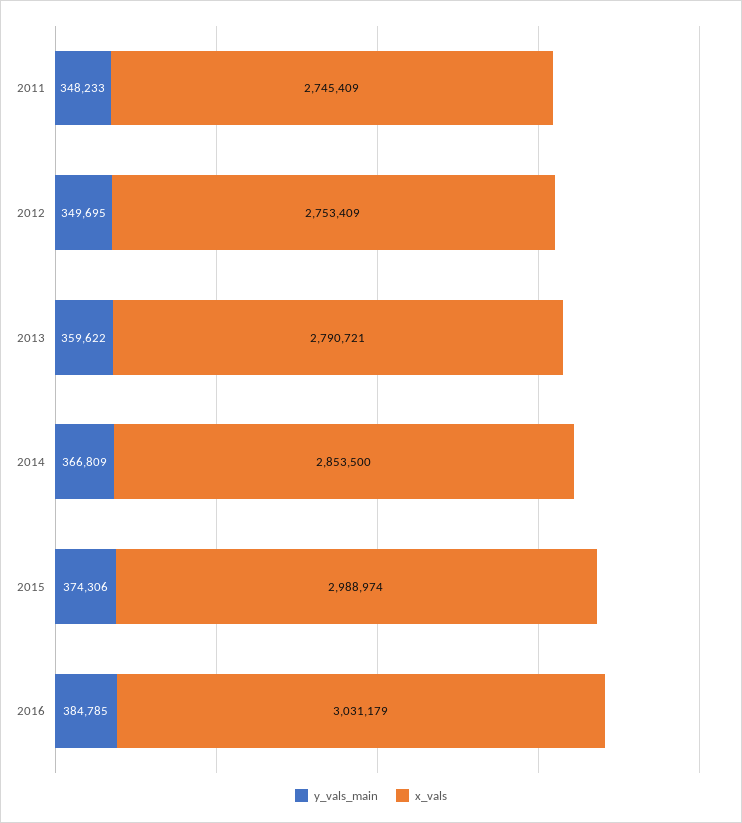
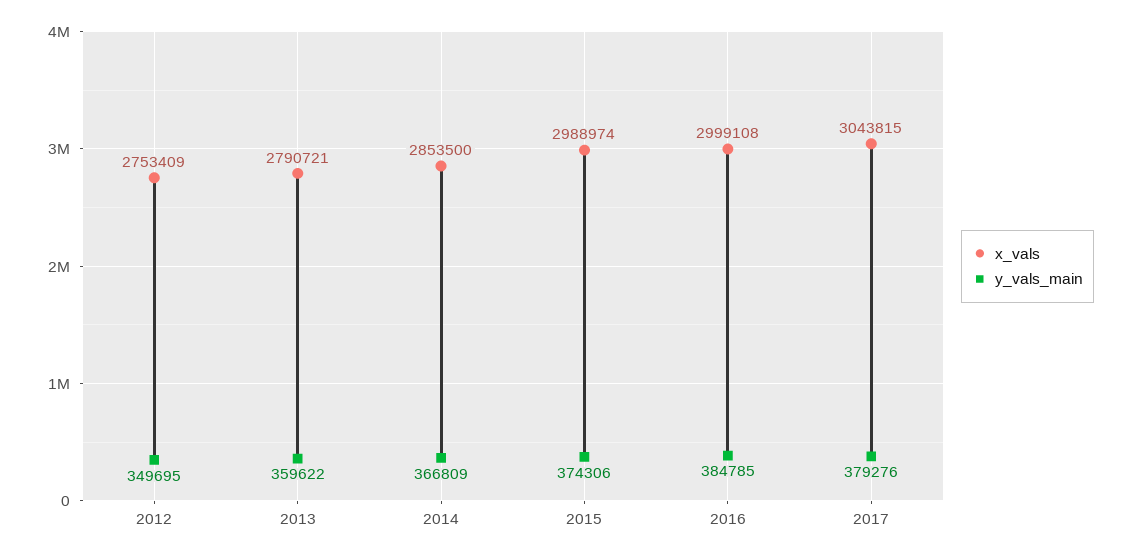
y_vals_main, 2011: 348233 -> none
x_vals, 2011: 2745409 -> none
x_vals, 2016: 3031179 -> 2999108
x_vals, 2017: none -> 3043815
y_vals_main, 2017: none -> 379276

